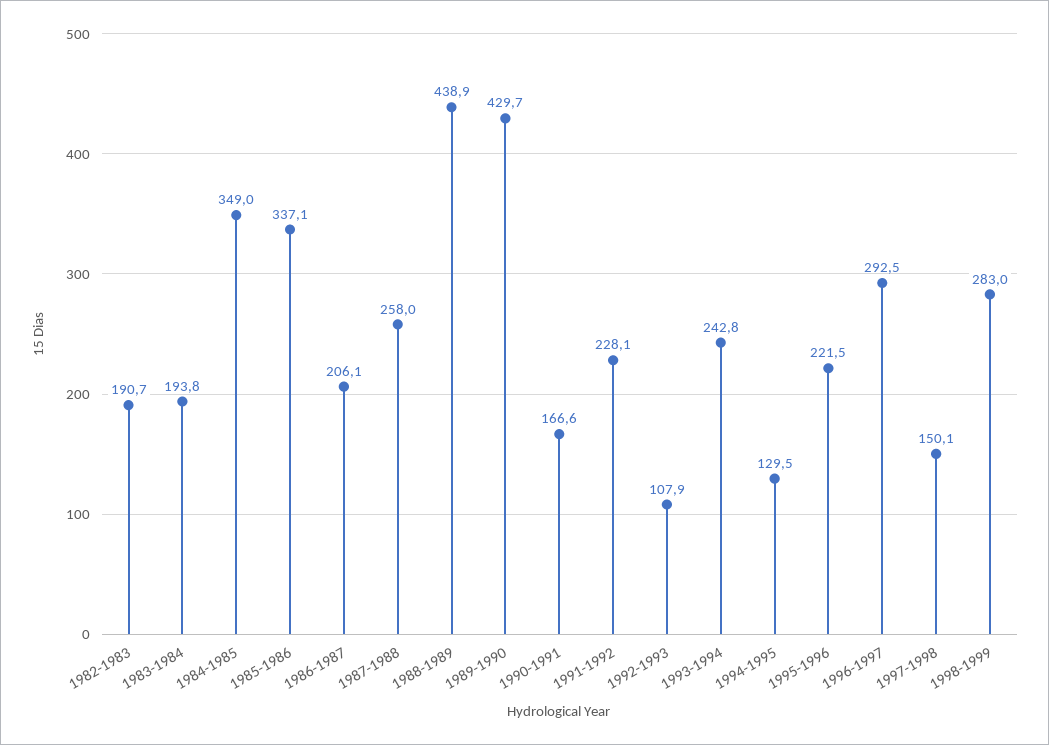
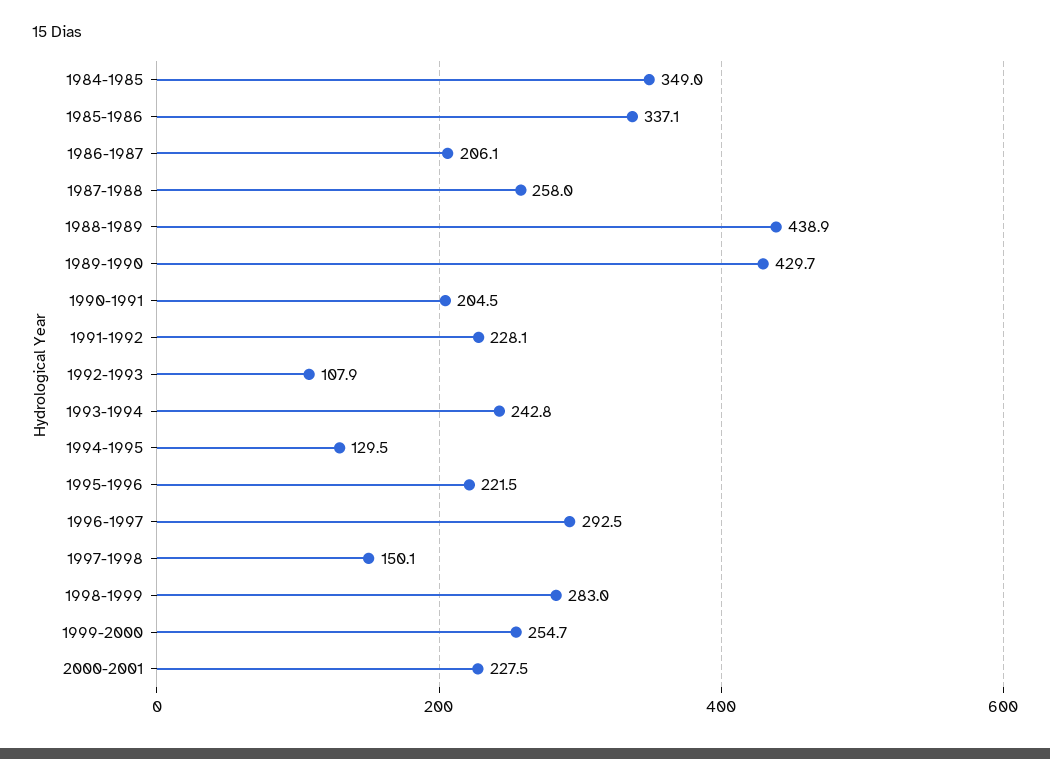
1982-1983: 190.7 -> none
1983-1984: 193.8 -> none
1990-1991: 166.6 -> 204.5
1999-2000: none -> 254.7
2000-2001: none -> 227.5

